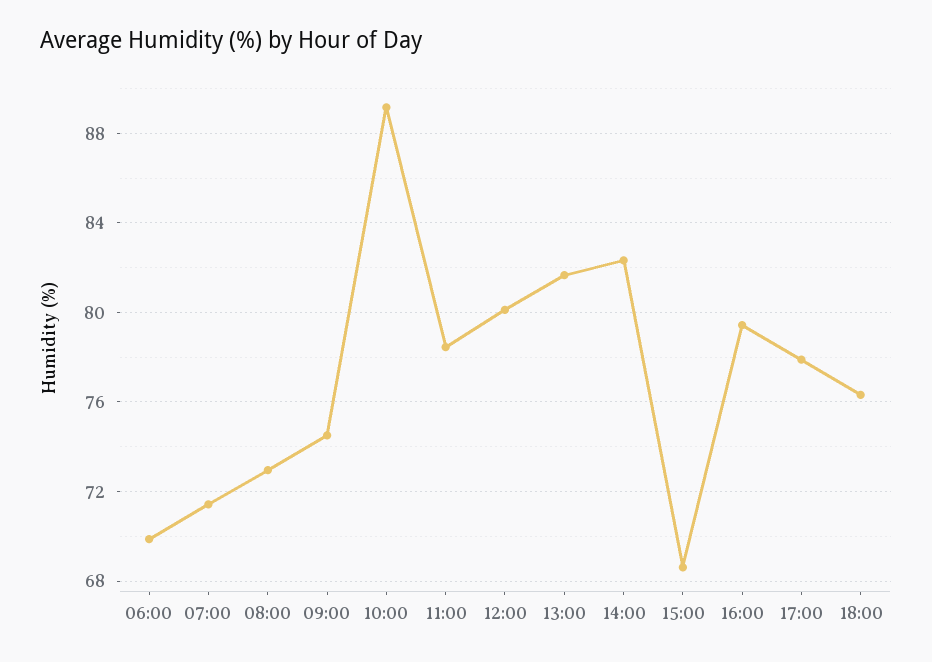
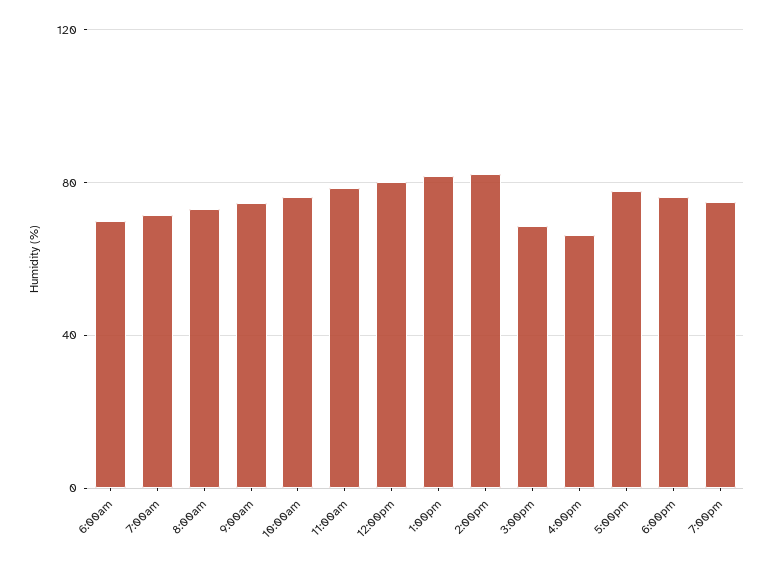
10:00: 89 -> 75
16:00: 79.5 -> 65
7:00pm: none -> 75

